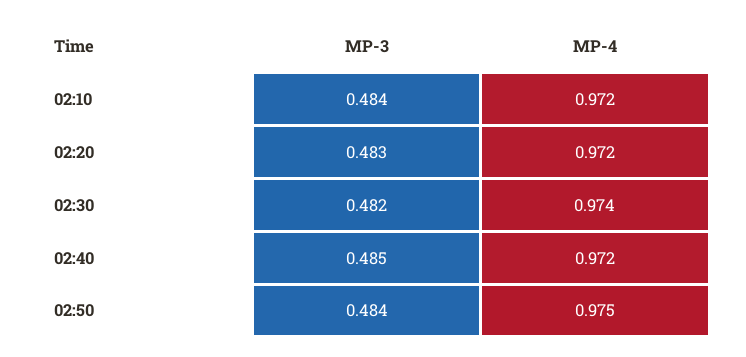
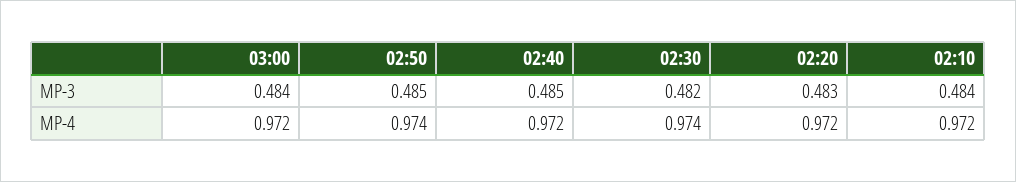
MP-3, 02:50: 0.484 -> 0.485
MP-4, 02:50: 0.975 -> 0.974
MP-3, 03:00: none -> 0.484
MP-4, 03:00: none -> 0.972

